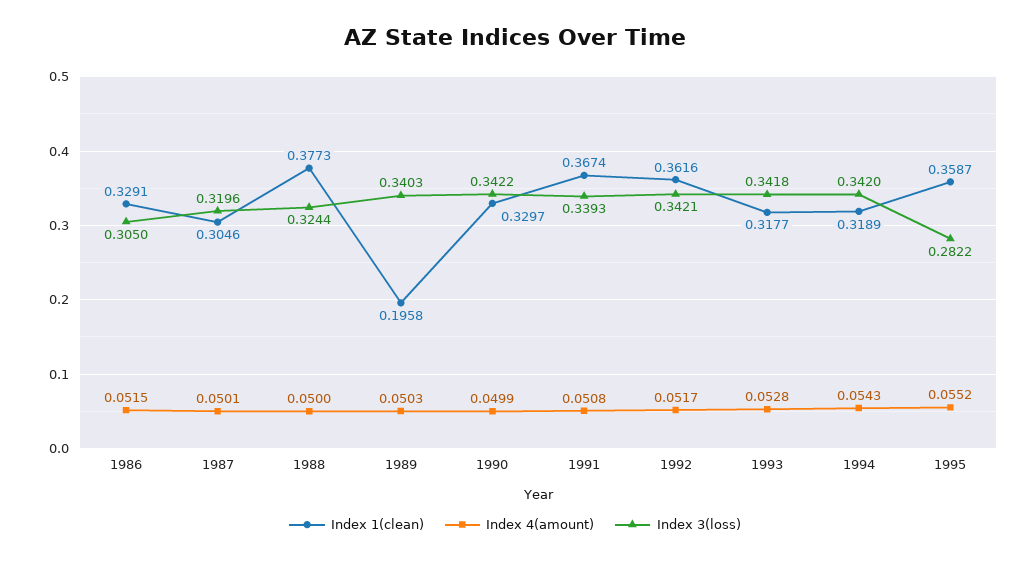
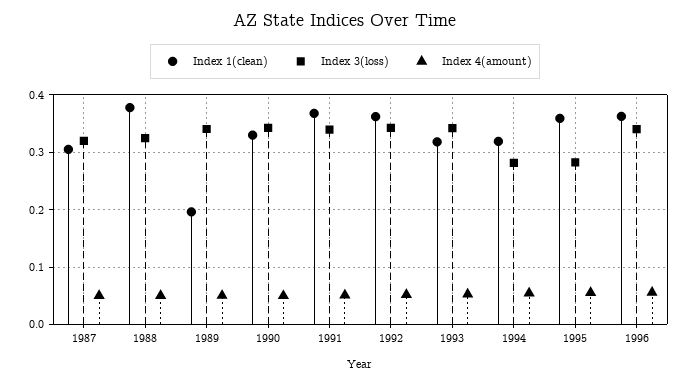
Index 1(clean), 1986: 0.3291 -> none
Index 4(amount), 1986: 0.0515 -> none
Index 3(loss), 1986: 0.305 -> none
Index 3(loss), 1994: 0.342 -> 0.28
Index 1(clean), 1996: none -> 0.36
Index 3(loss), 1996: none -> 0.34
Index 4(amount), 1996: none -> 0.06

